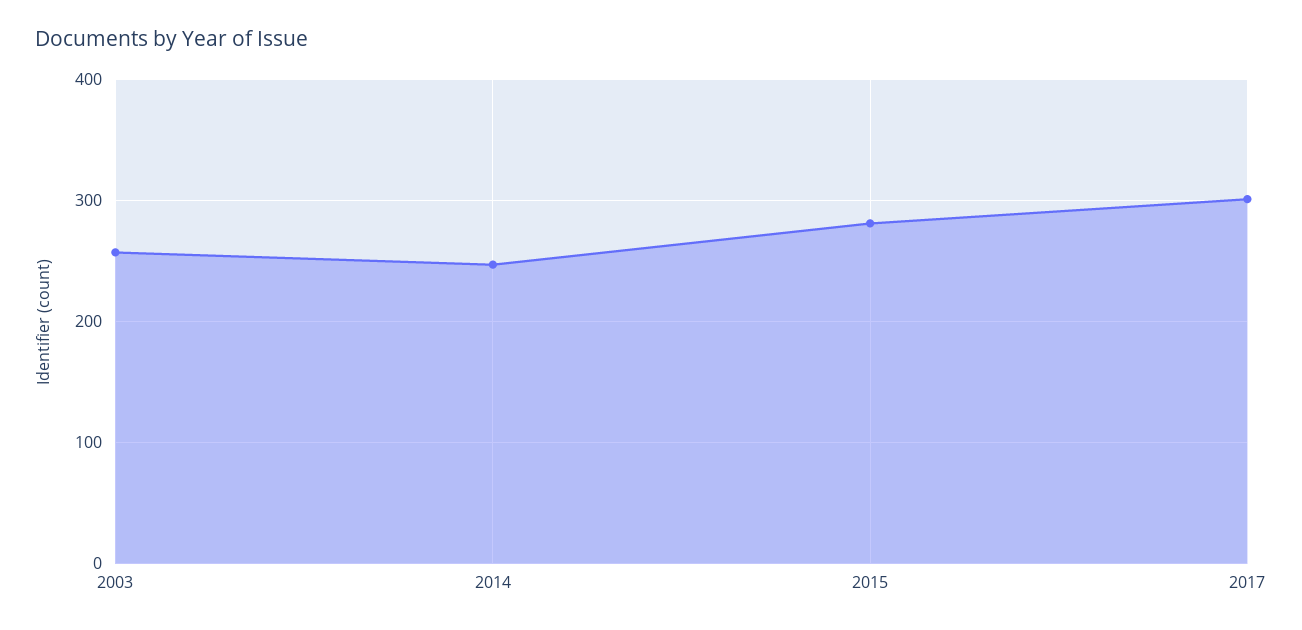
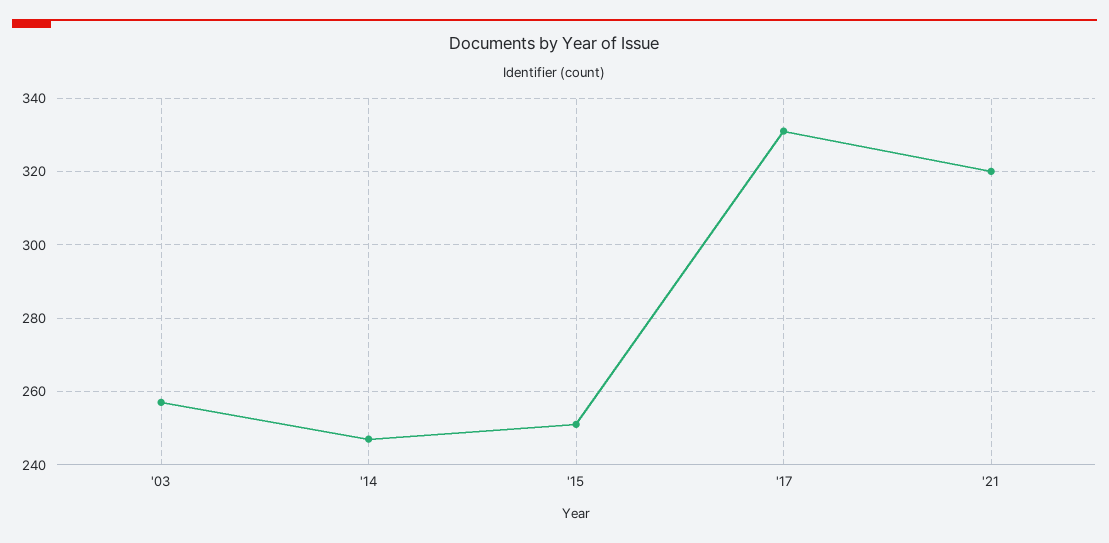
2015: 280 -> 250
2017: 300 -> 330
'21: none -> 320

